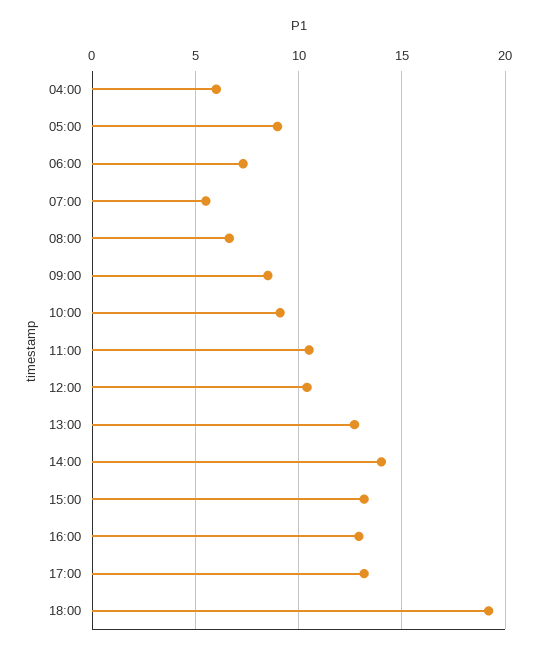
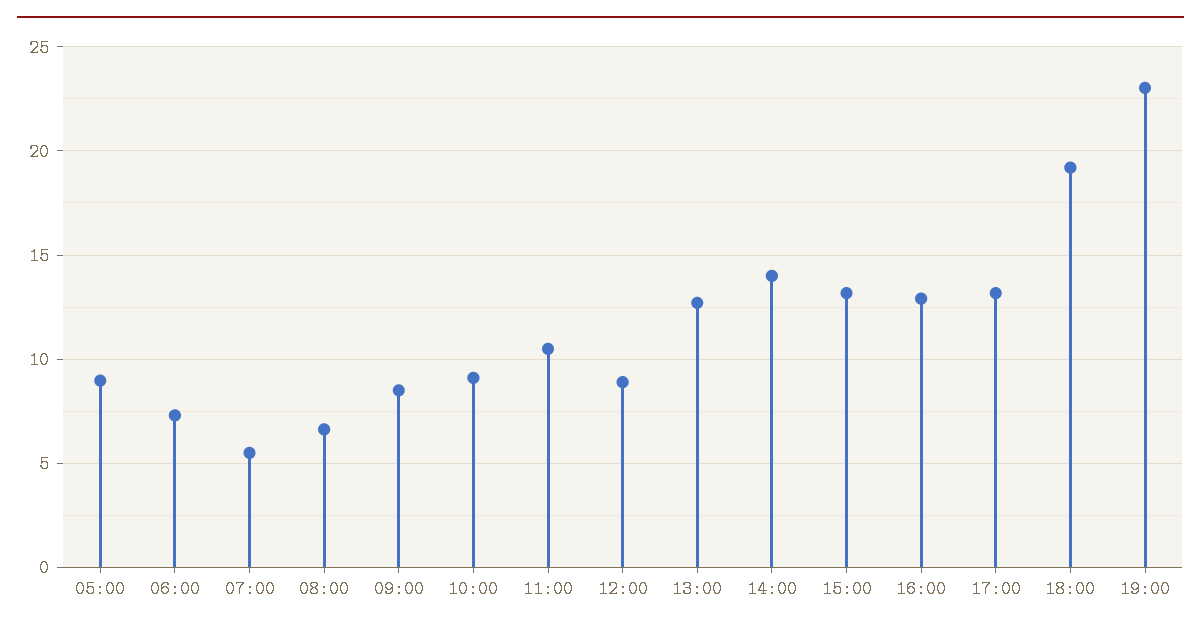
04:00: 6 -> none
12:00: 10.5 -> 9
19:00: none -> 23

